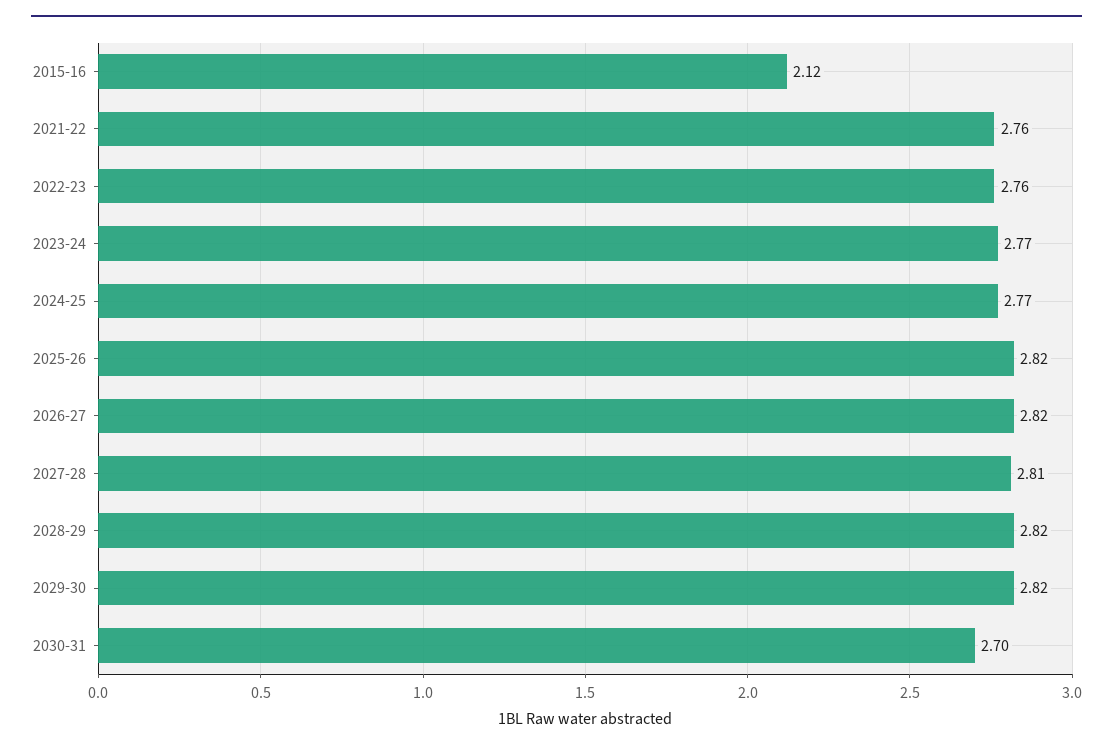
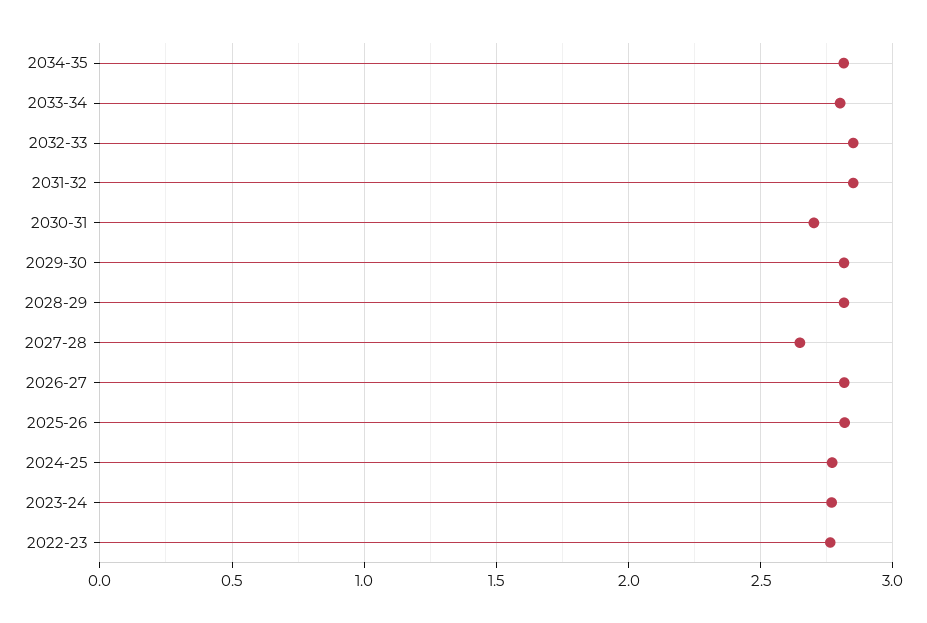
2015-16: 2.12 -> none
2021-22: 2.76 -> none
2027-28: 2.81 -> 2.65
2034-35: none -> 2.8
2033-34: none -> 2.8
2032-33: none -> 2.85
2031-32: none -> 2.85

